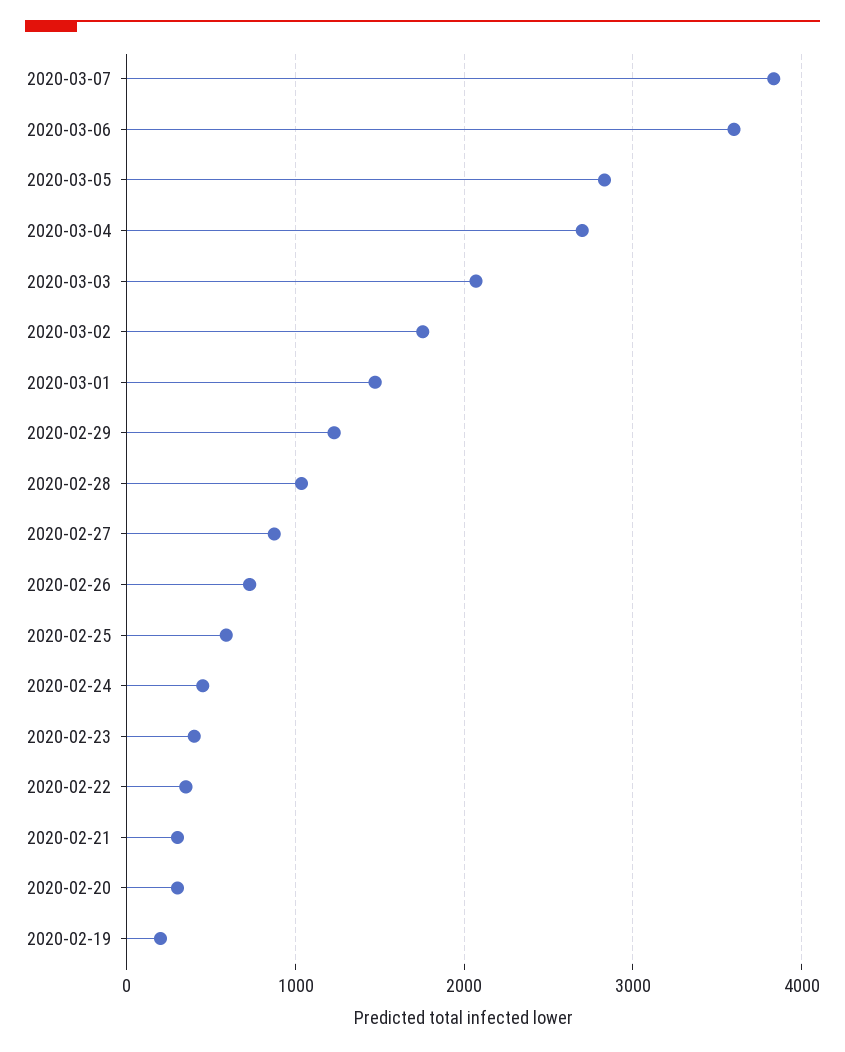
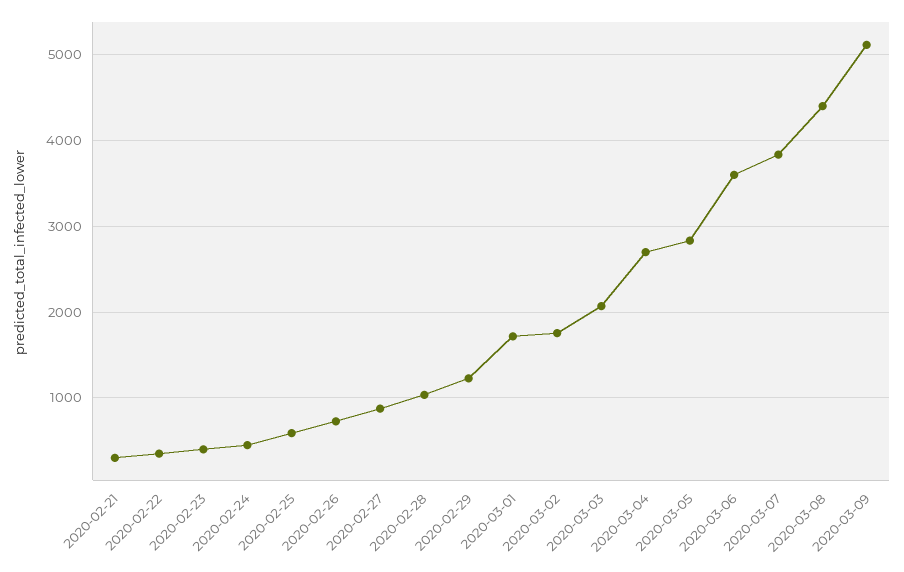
2020-03-01: 1500 -> 1700
2020-02-20: 300 -> none
2020-02-19: 200 -> none
2020-03-08: none -> 4400
2020-03-09: none -> 5100

